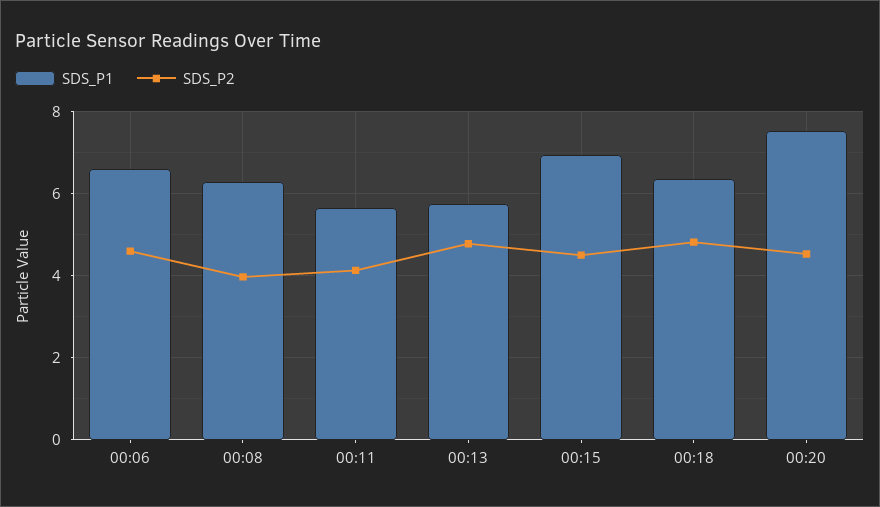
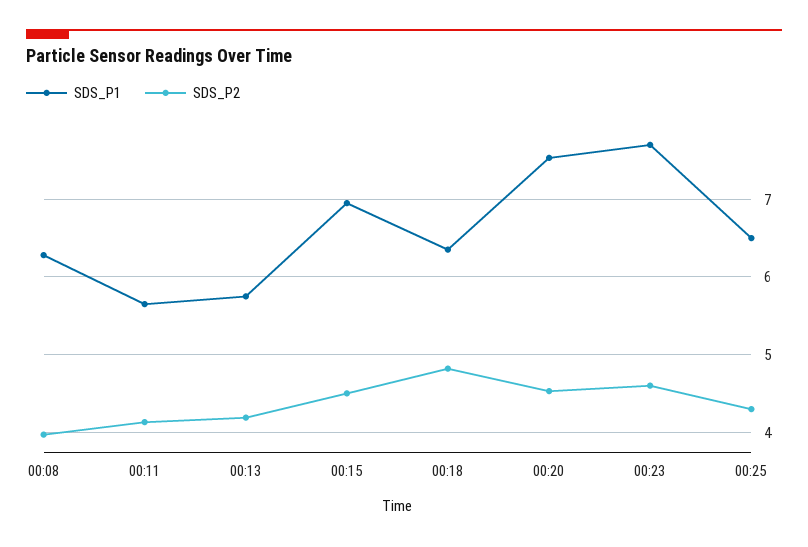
SDS_P1, 00:06: 6.6 -> none
SDS_P2, 00:06: 4.6 -> none
SDS_P2, 00:13: 4.8 -> 4.2
SDS_P1, 00:23: none -> 7.7
SDS_P2, 00:23: none -> 4.6
SDS_P1, 00:25: none -> 6.5
SDS_P2, 00:25: none -> 4.3

